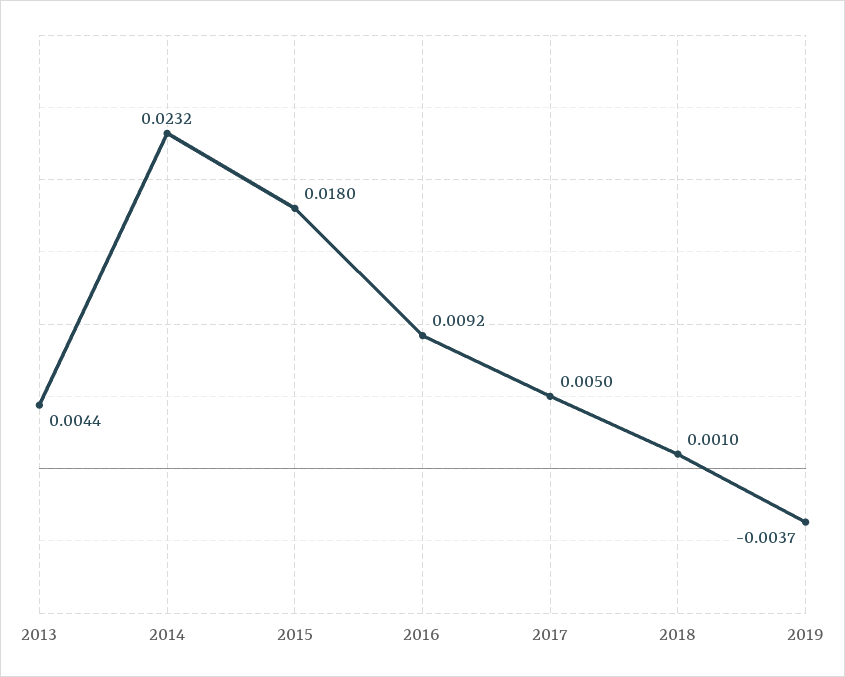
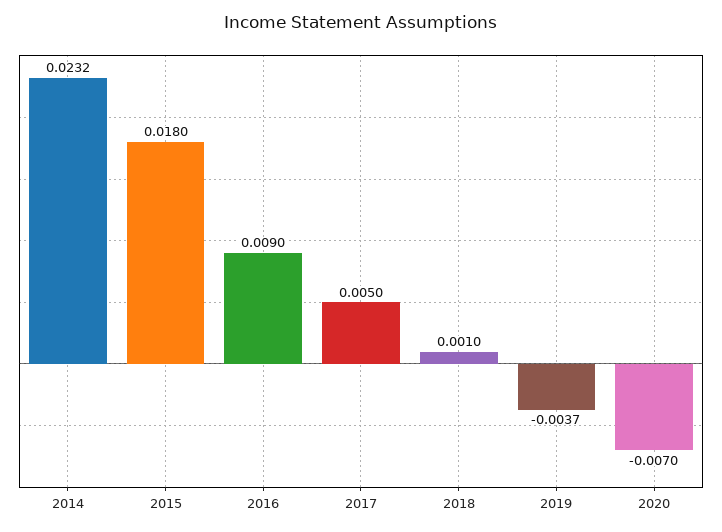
2013: 0.0044 -> none
2016: 0.0092 -> 0.009
2020: none -> -0.007

